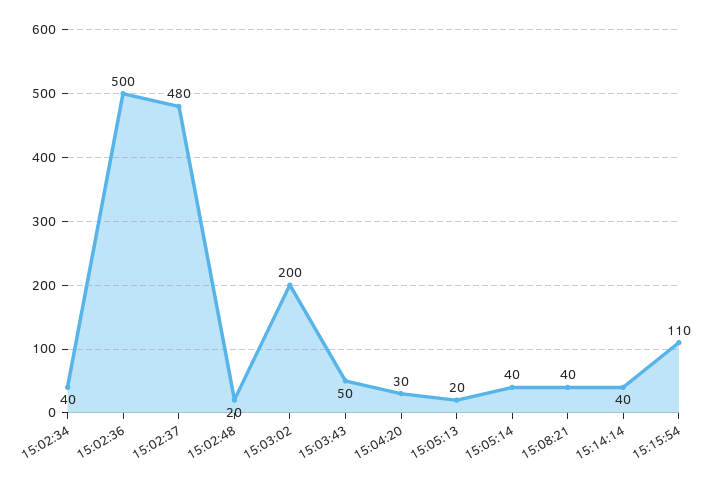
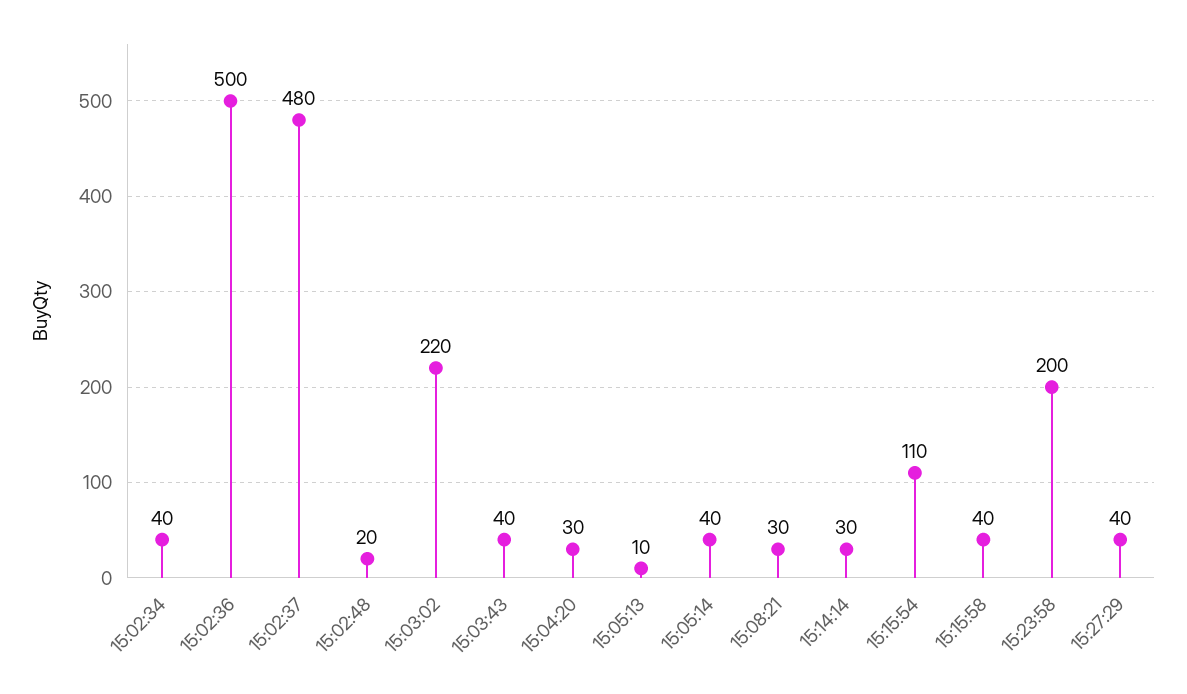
15:03:02: 200 -> 220
15:03:43: 50 -> 40
15:05:13: 20 -> 10
15:08:21: 40 -> 30
15:14:14: 40 -> 30
15:15:58: none -> 40
15:23:58: none -> 200
15:27:29: none -> 40

